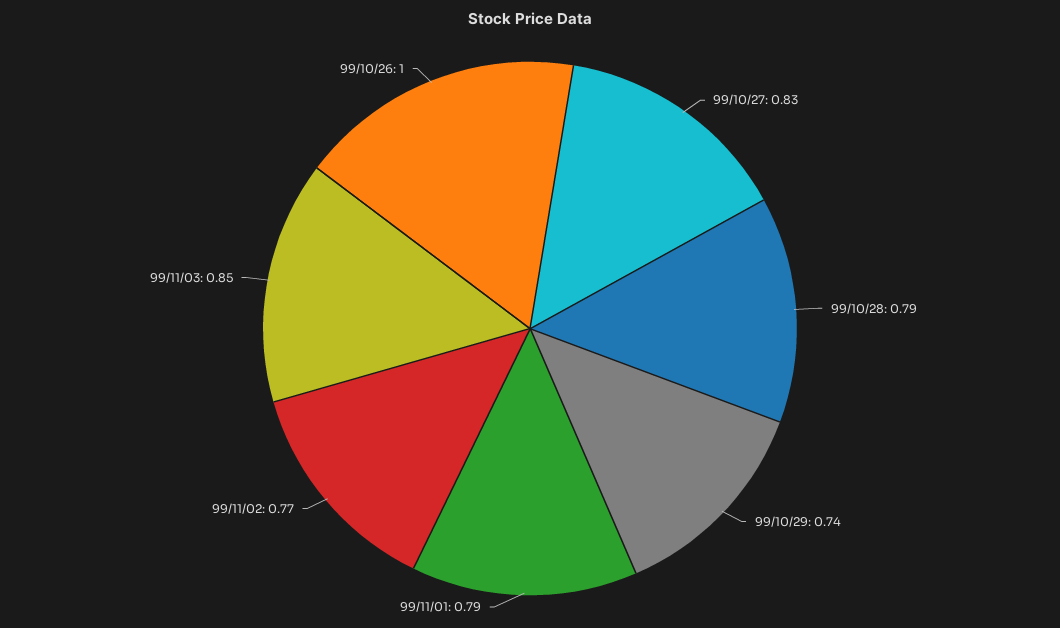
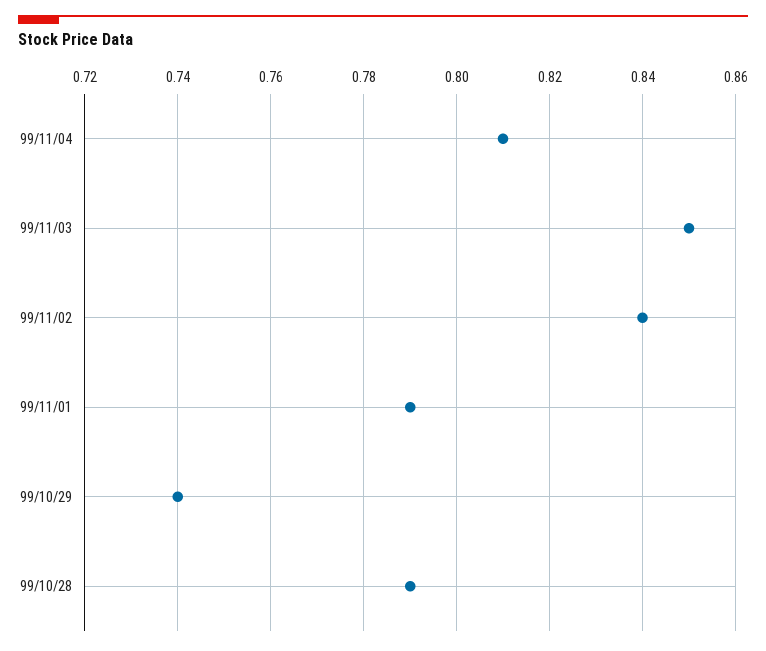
99/10/27: 0.83 -> none
99/11/02: 0.77 -> 0.84
99/10/26: 1 -> none
99/11/04: none -> 0.81

